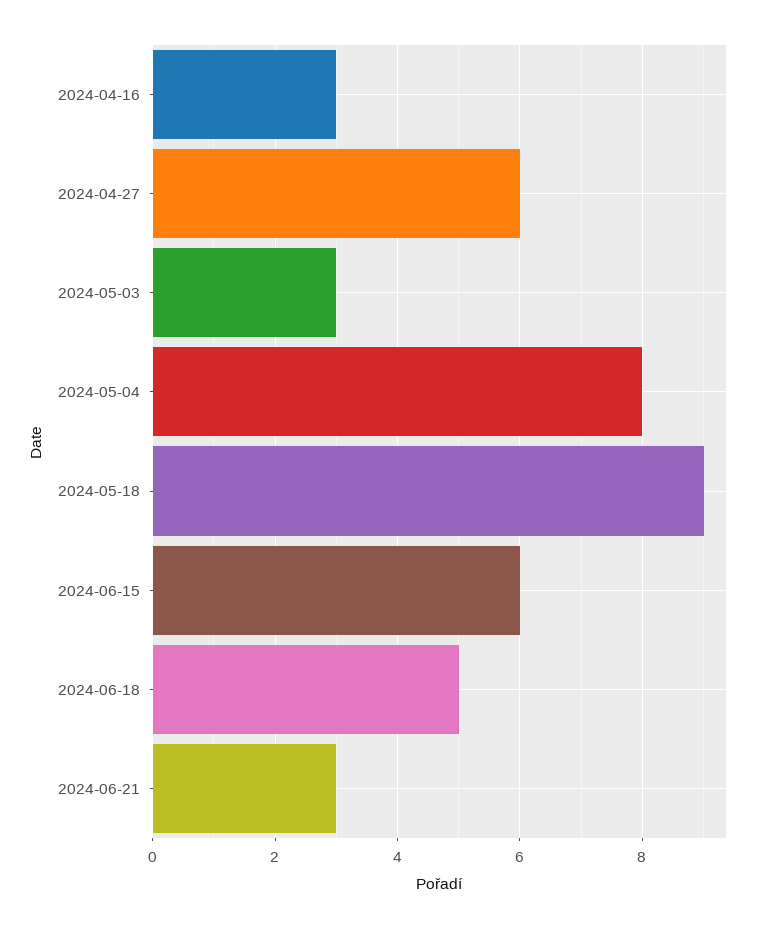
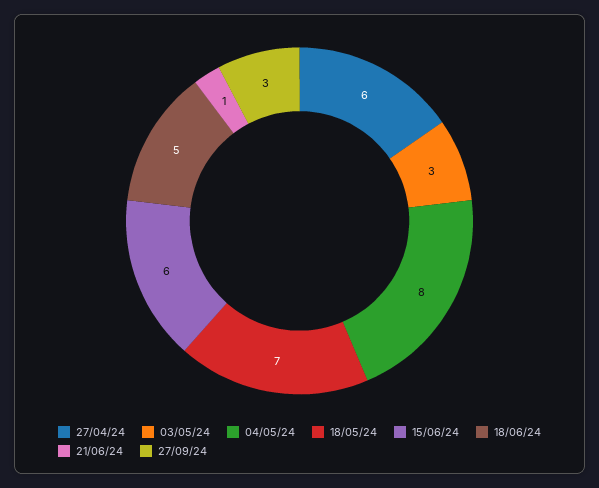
2024-04-16: 3 -> none
2024-05-18: 9 -> 7
2024-06-21: 3 -> 1
27/09/24: none -> 3

